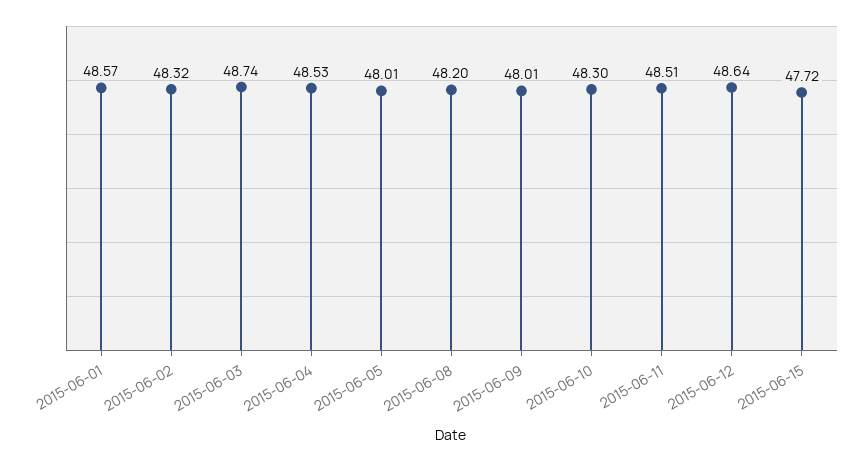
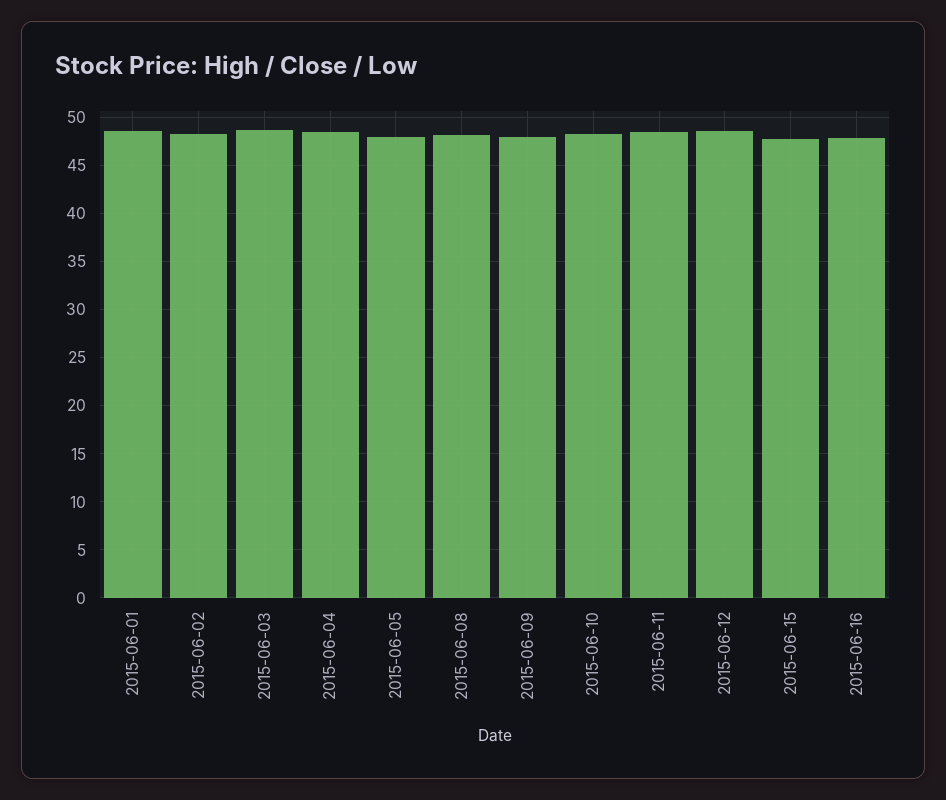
2015-06-16: none -> 48

